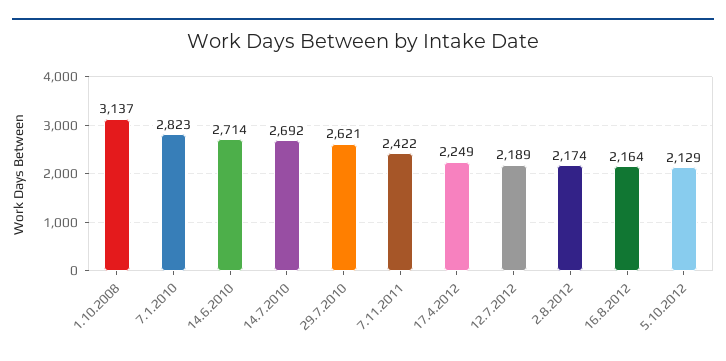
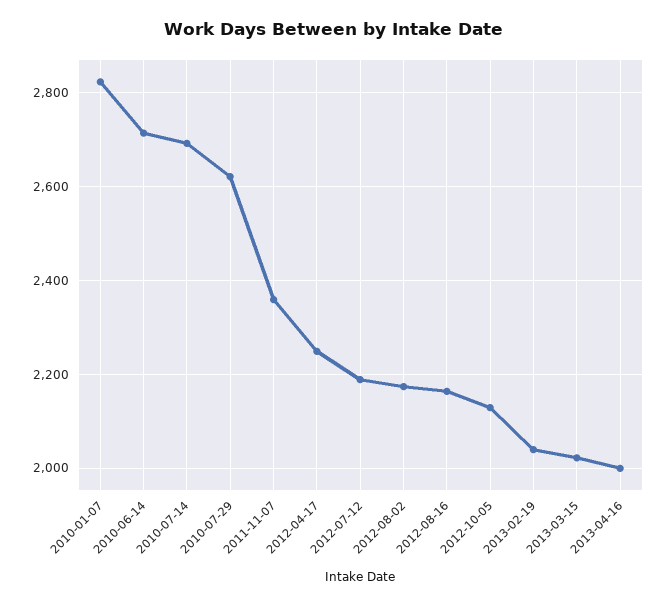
1.10.2008: 3137 -> none
7.11.2011: 2422 -> 2360
2013-02-19: none -> 2040
2013-03-15: none -> 2020
2013-04-16: none -> 2000

